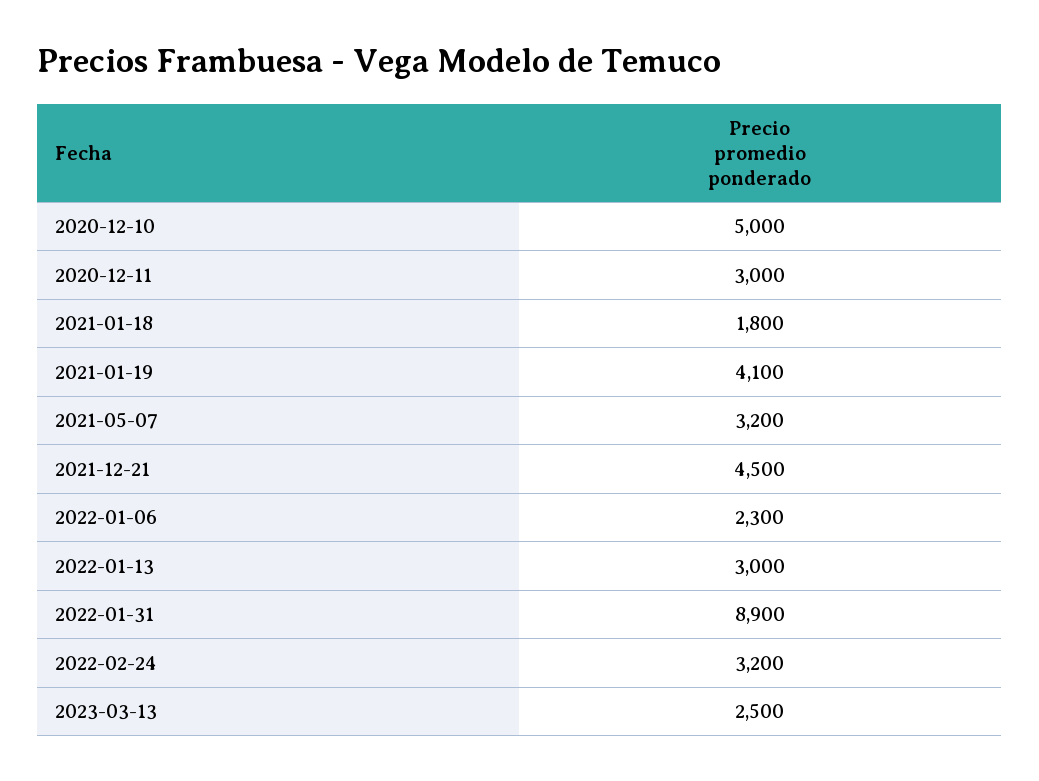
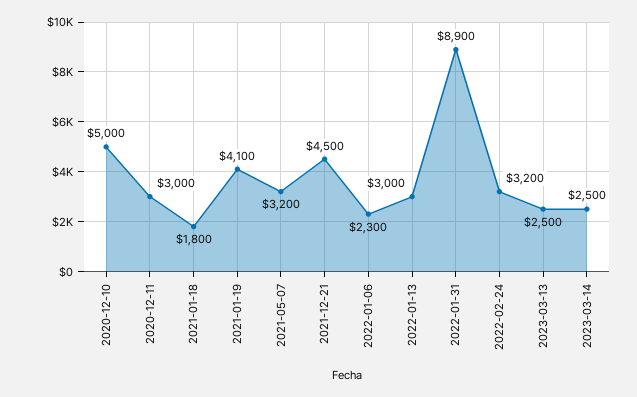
2023-03-14: none -> 2500

